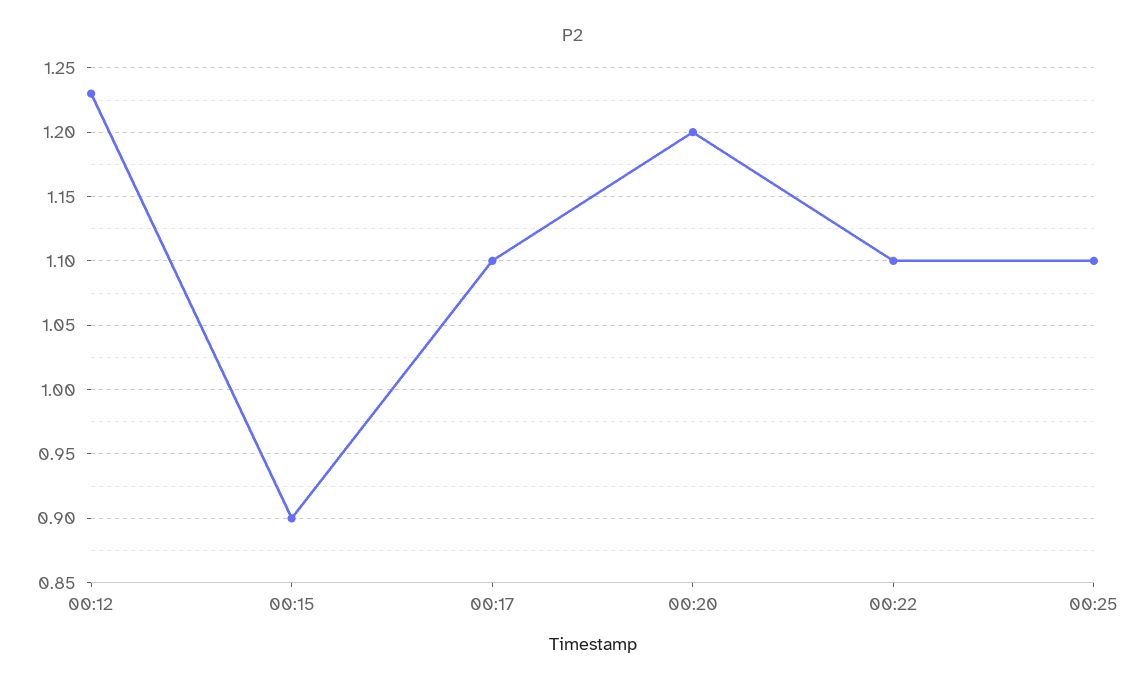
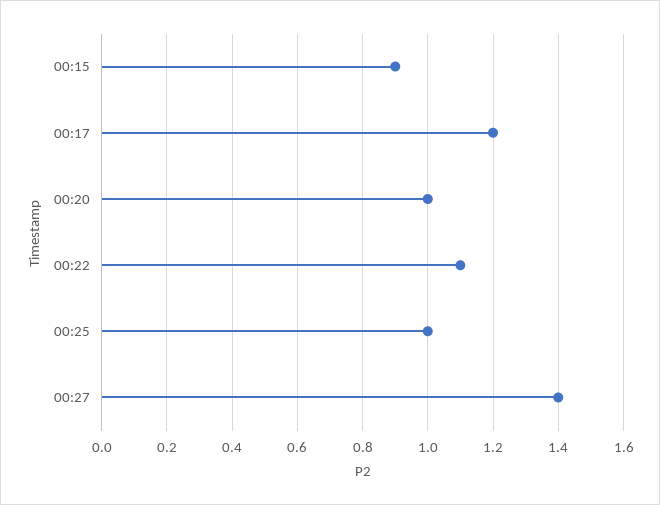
00:12: 1.23 -> none
00:17: 1.1 -> 1.2
00:20: 1.2 -> 1
00:25: 1.1 -> 1
00:27: none -> 1.4

